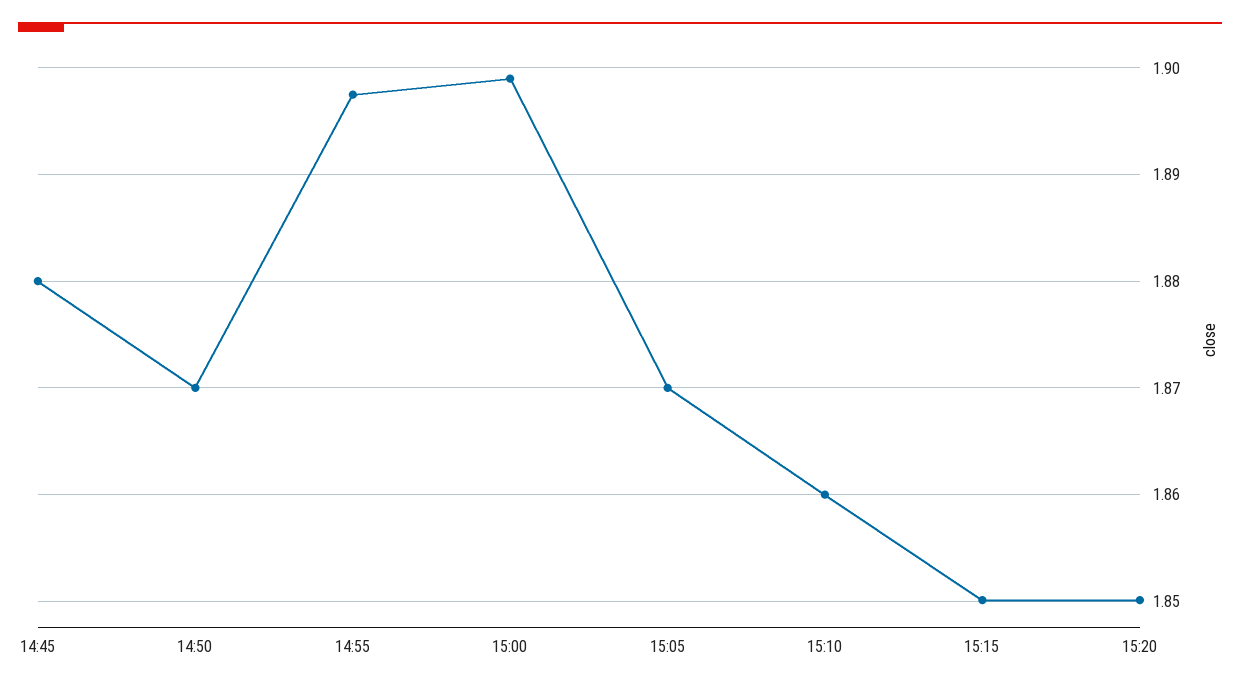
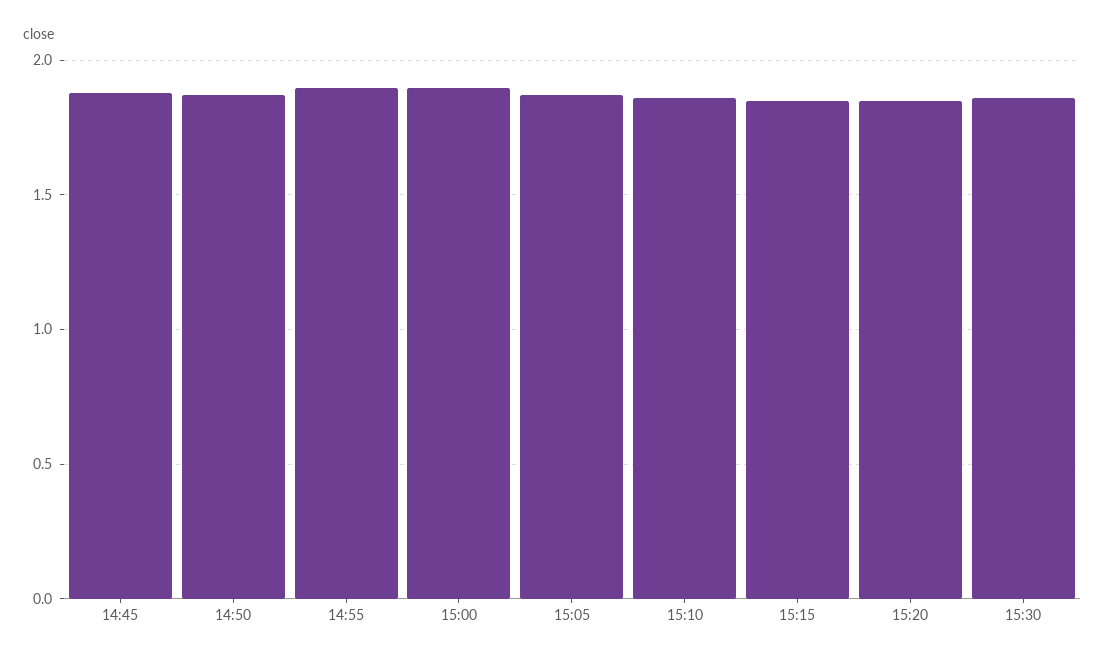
15:30: none -> 1.85

